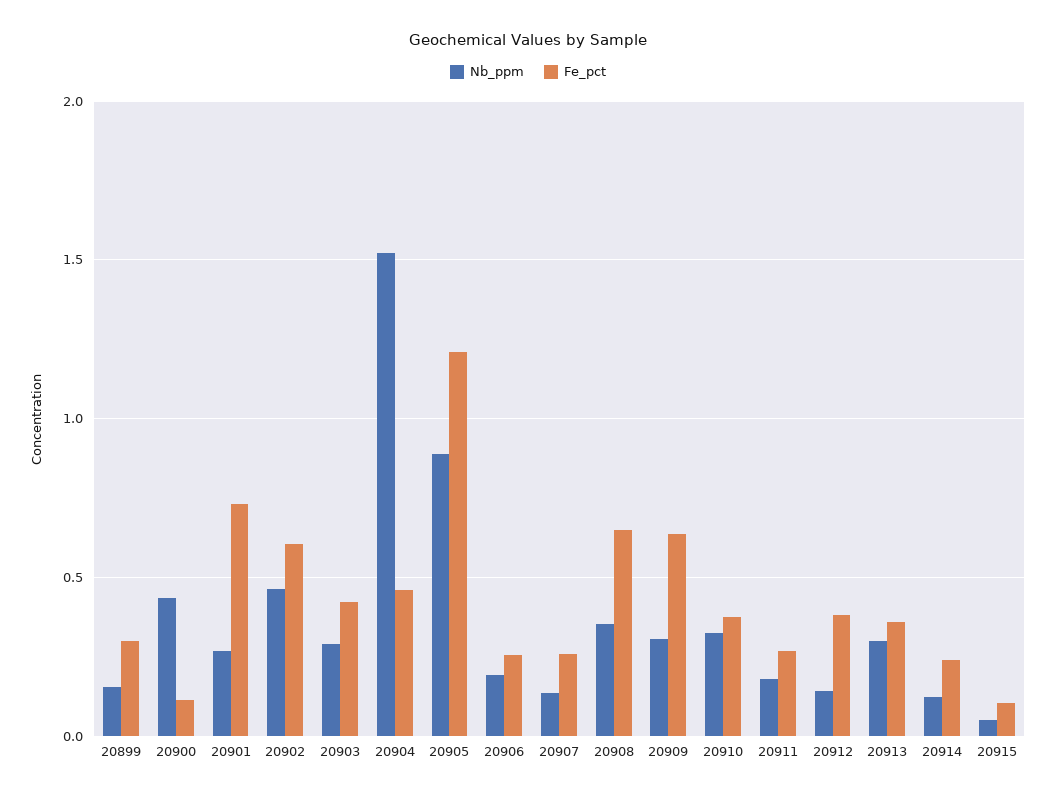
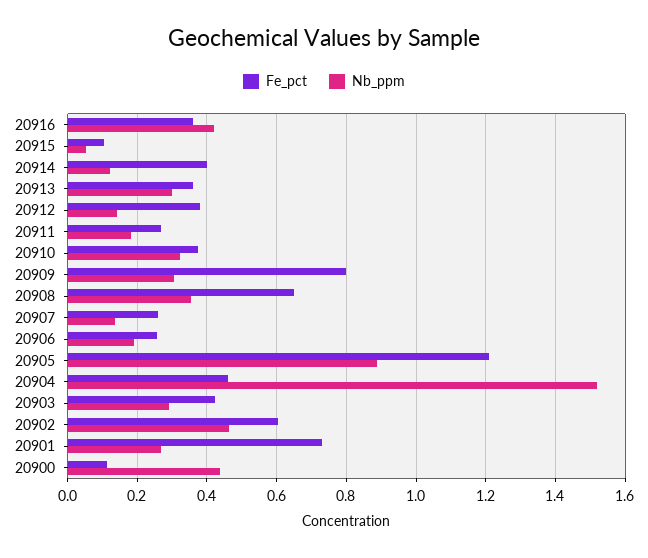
Nb_ppm, 20899: 0.15 -> none
Fe_pct, 20899: 0.3 -> none
Fe_pct, 20909: 0.65 -> 0.8
Fe_pct, 20914: 0.25 -> 0.4
Fe_pct, 20916: none -> 0.36
Nb_ppm, 20916: none -> 0.42

